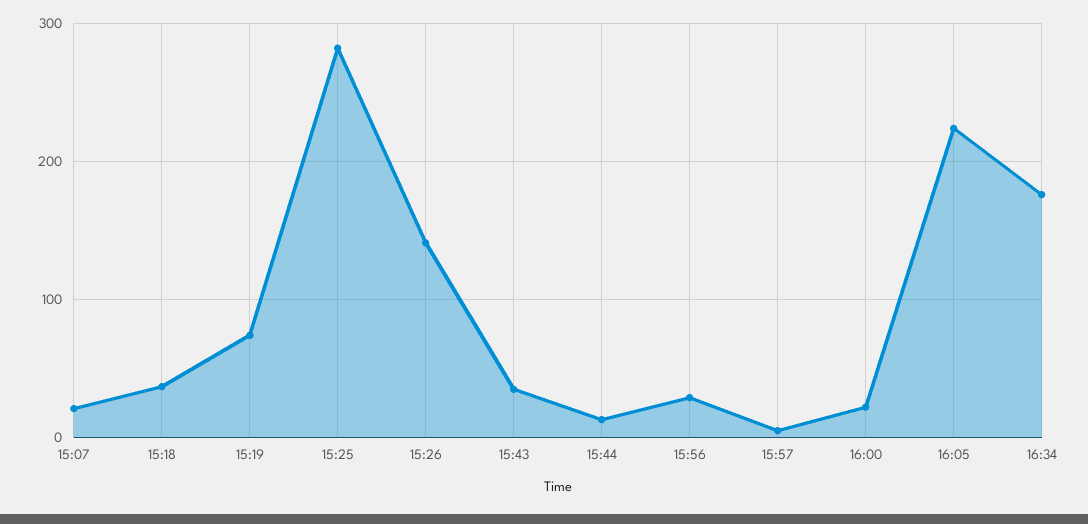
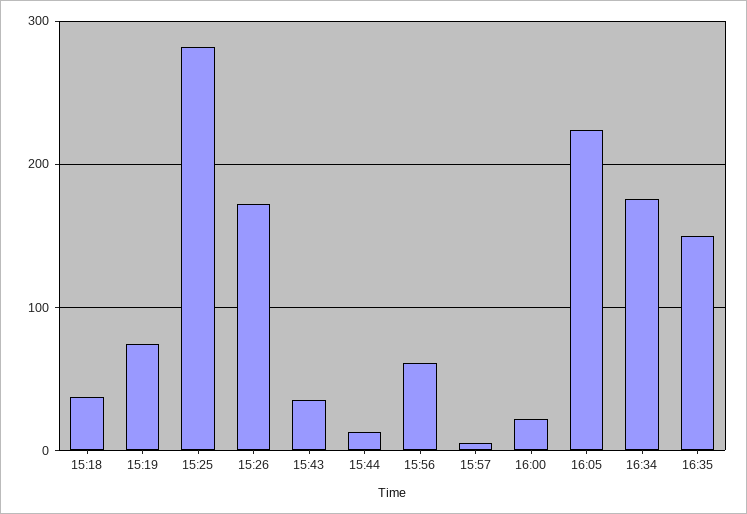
15:07: 20 -> none
15:26: 140 -> 170
15:56: 30 -> 60
16:35: none -> 150

